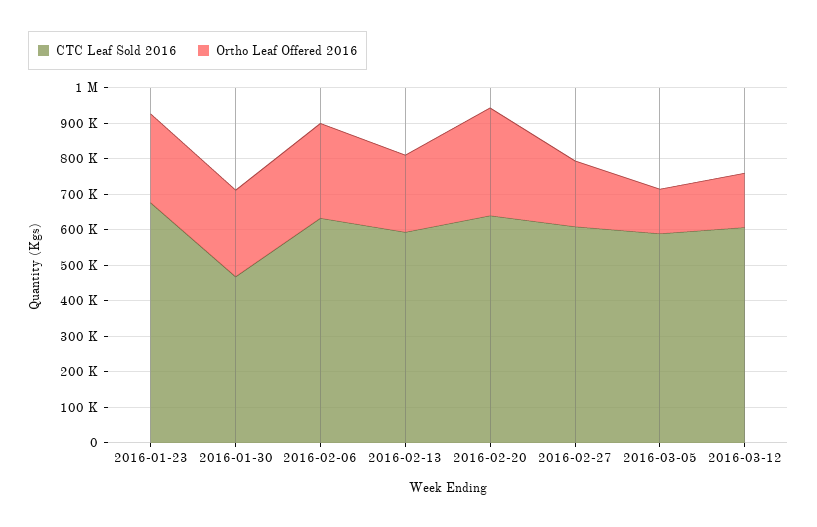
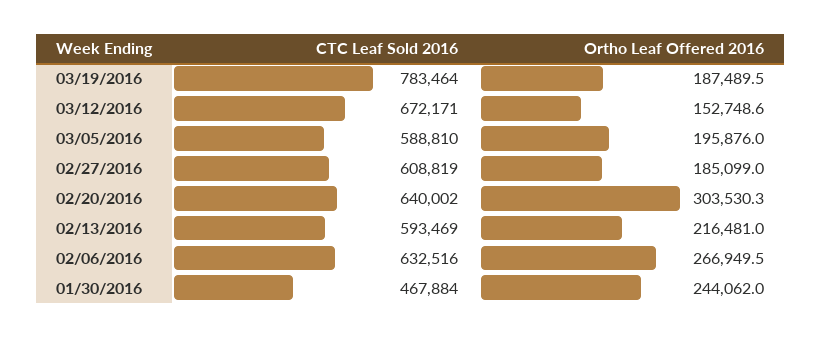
CTC Leaf Sold 2016, 2016-01-23: 675000 -> none
Ortho Leaf Offered 2016, 2016-01-23: 250000 -> none
Ortho Leaf Offered 2016, 2016-03-05: 125000 -> 195876
CTC Leaf Sold 2016, 2016-03-12: 600000 -> 672171
CTC Leaf Sold 2016, 03/19/2016: none -> 783464
Ortho Leaf Offered 2016, 03/19/2016: none -> 187489.5

